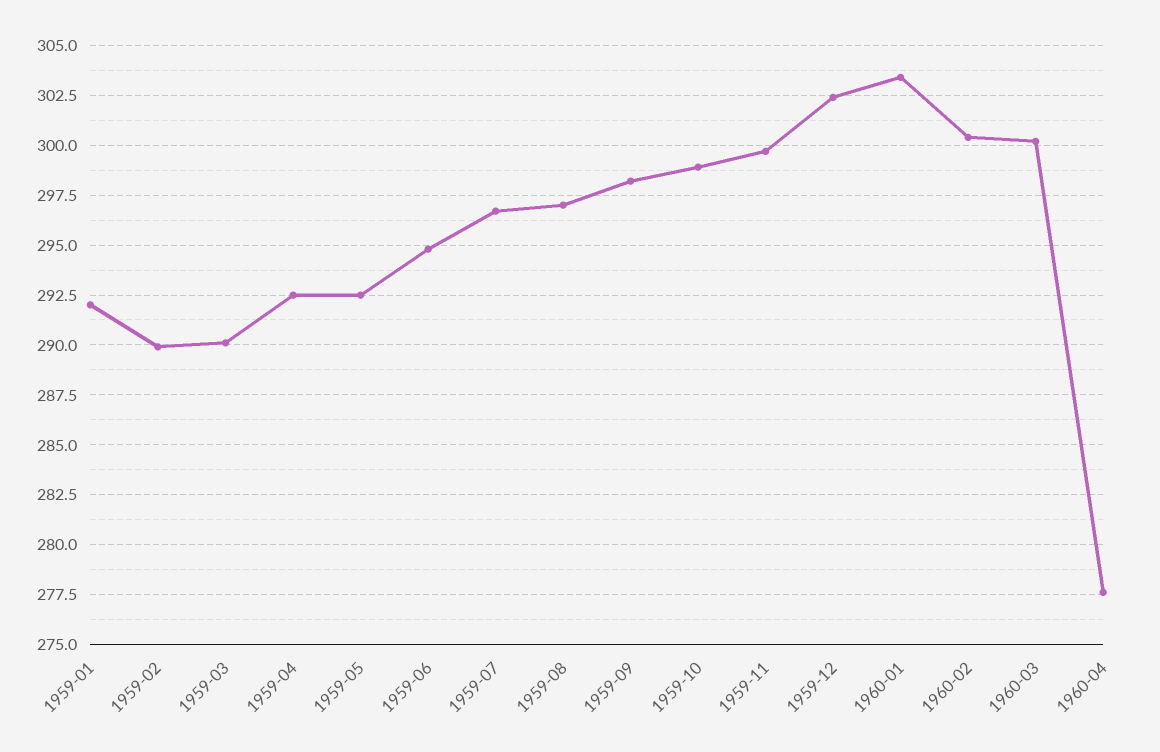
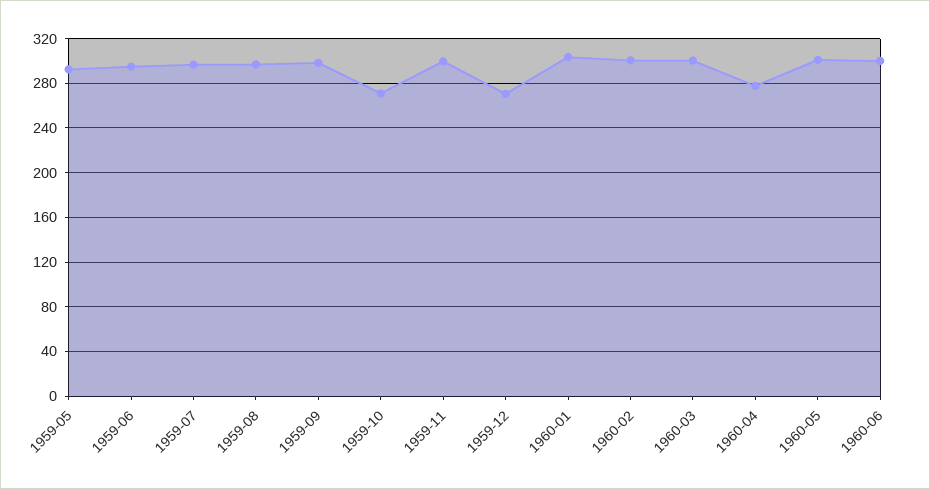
1959-01: 292 -> none
1959-02: 290 -> none
1959-03: 290 -> none
1959-04: 292.5 -> none
1959-10: 299 -> 270
1959-12: 302.5 -> 270
1960-05: none -> 300
1960-06: none -> 300

